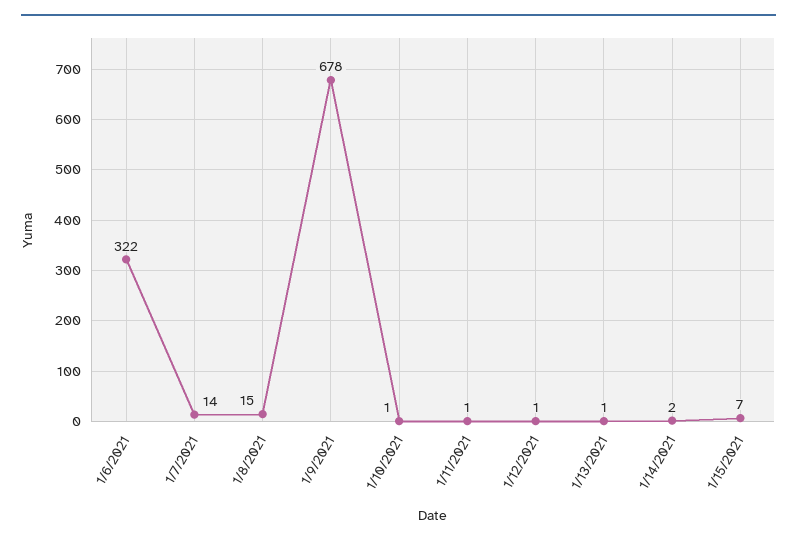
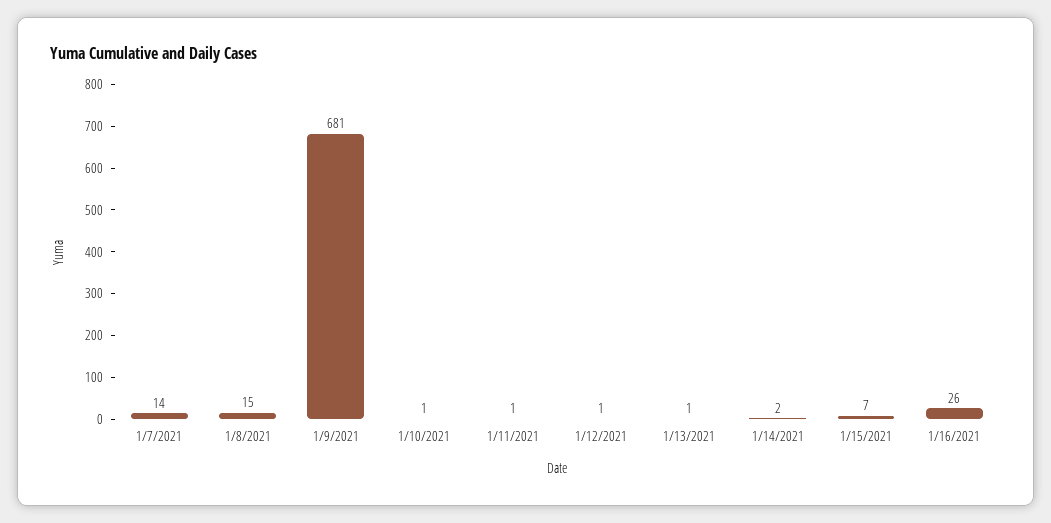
1/6/2021: 322 -> none
1/9/2021: 678 -> 681
1/16/2021: none -> 26

